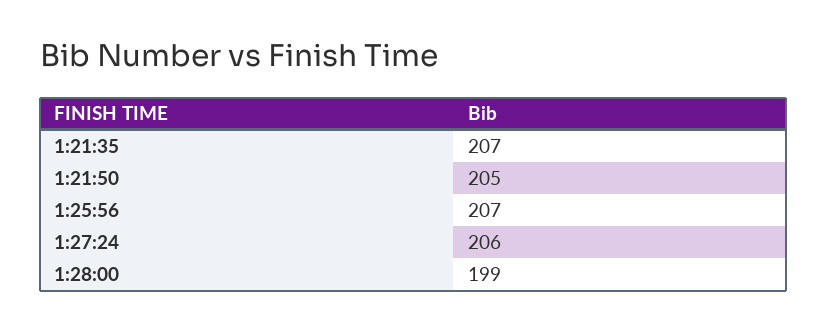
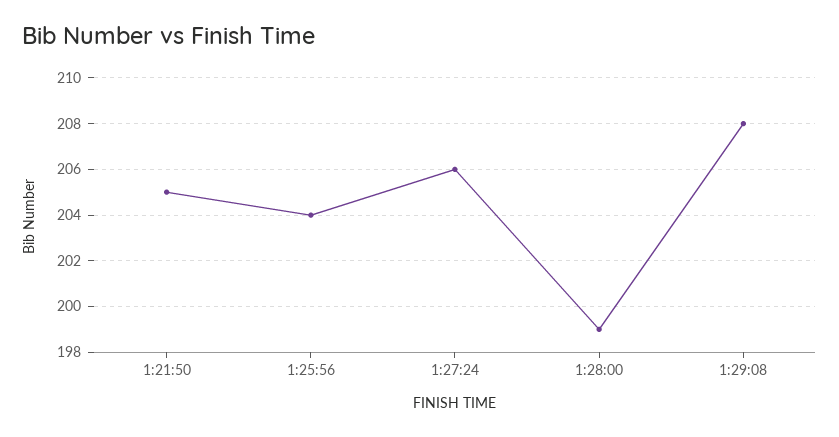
1:21:35: 207 -> none
1:25:56: 207 -> 204
1:29:08: none -> 208

